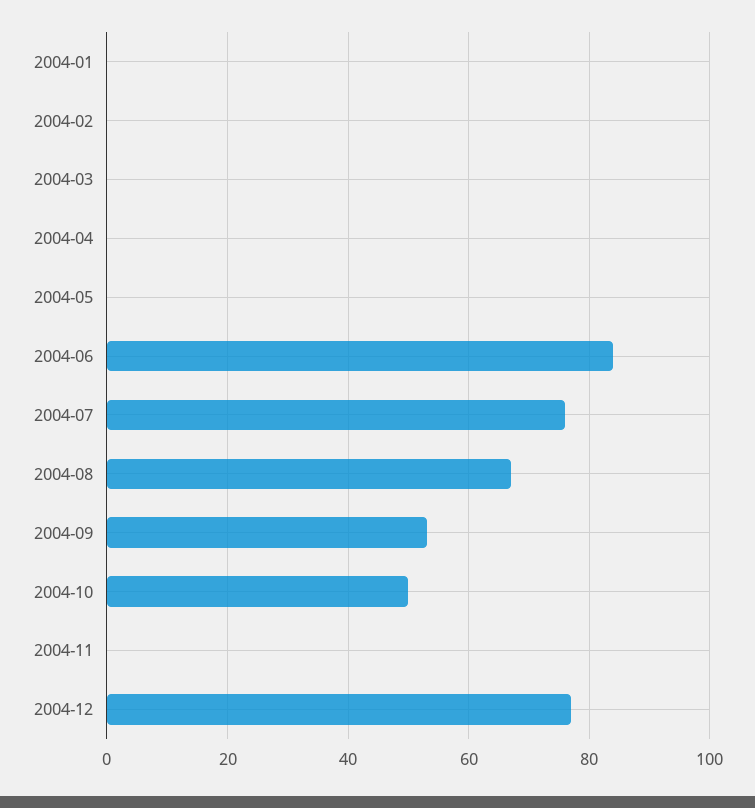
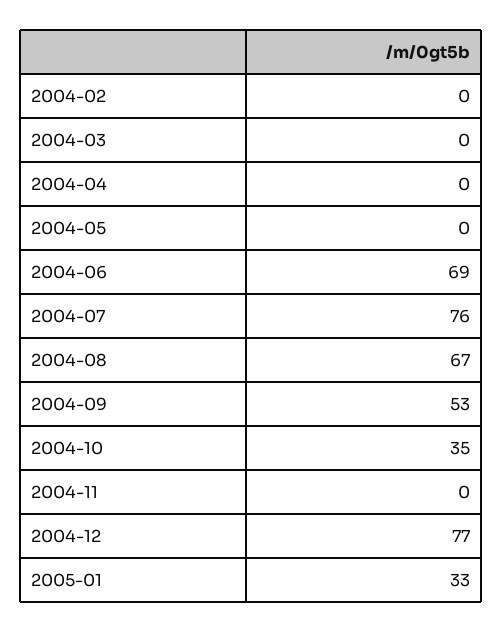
2004-01: 0 -> none
2004-06: 85 -> 69
2004-10: 50 -> 35
2005-01: none -> 33

